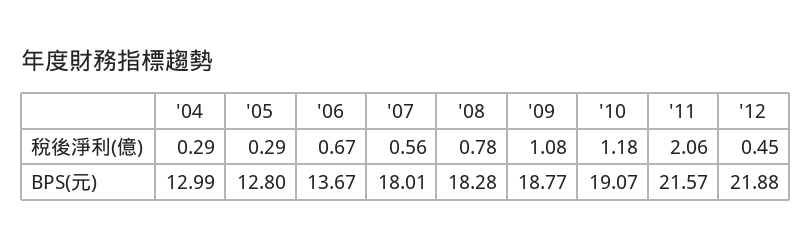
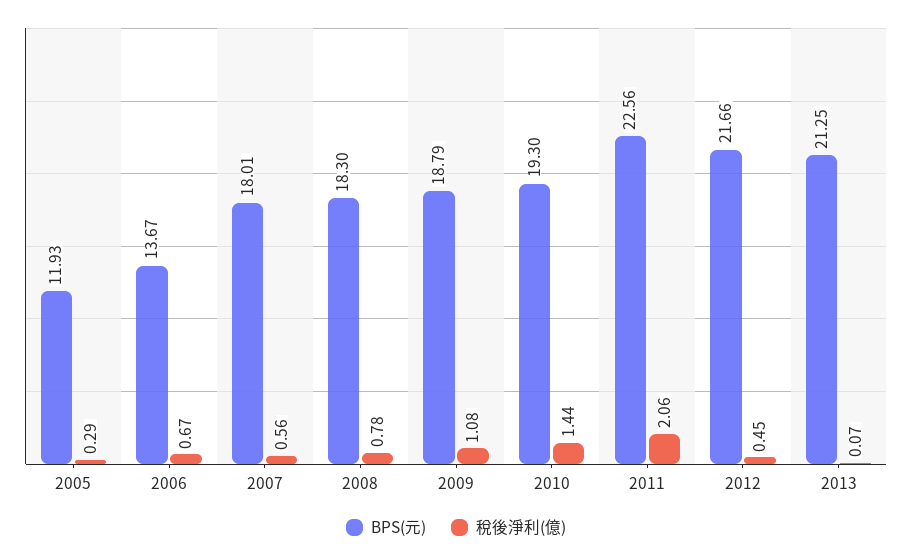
稅後淨利(億), '04: 0.29 -> none
稅後淨利(億), '10: 1.18 -> 1.44
BPS(元), '04: 12.99 -> none
BPS(元), '05: 12.8 -> 11.93
BPS(元), '08: 18.28 -> 18.3
BPS(元), '09: 18.77 -> 18.79
BPS(元), '10: 19.07 -> 19.3
BPS(元), '11: 21.57 -> 22.56
BPS(元), '12: 21.88 -> 21.66
BPS(元), 2013: none -> 21.25
稅後淨利(億), 2013: none -> 0.07

